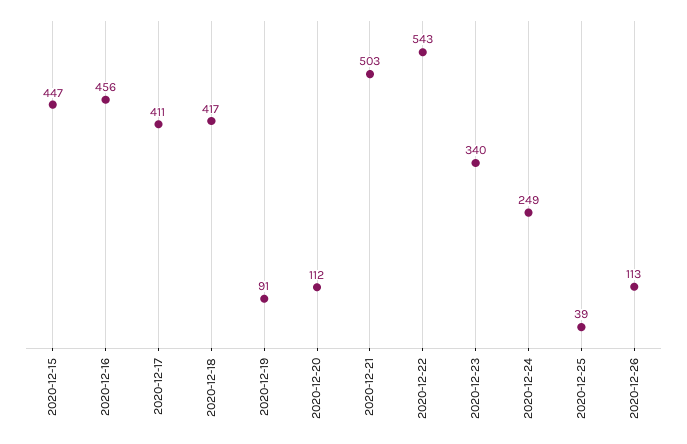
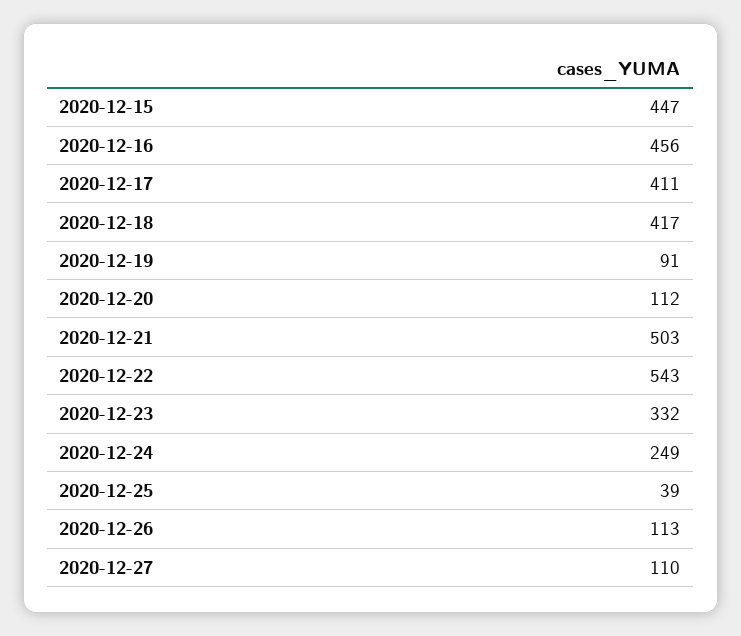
2020-12-23: 340 -> 332
2020-12-27: none -> 110

